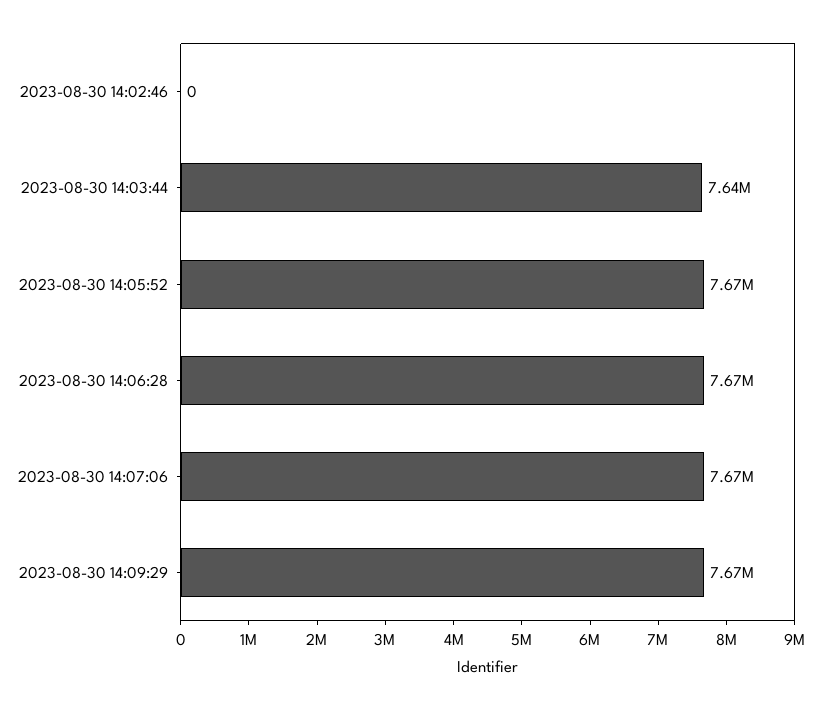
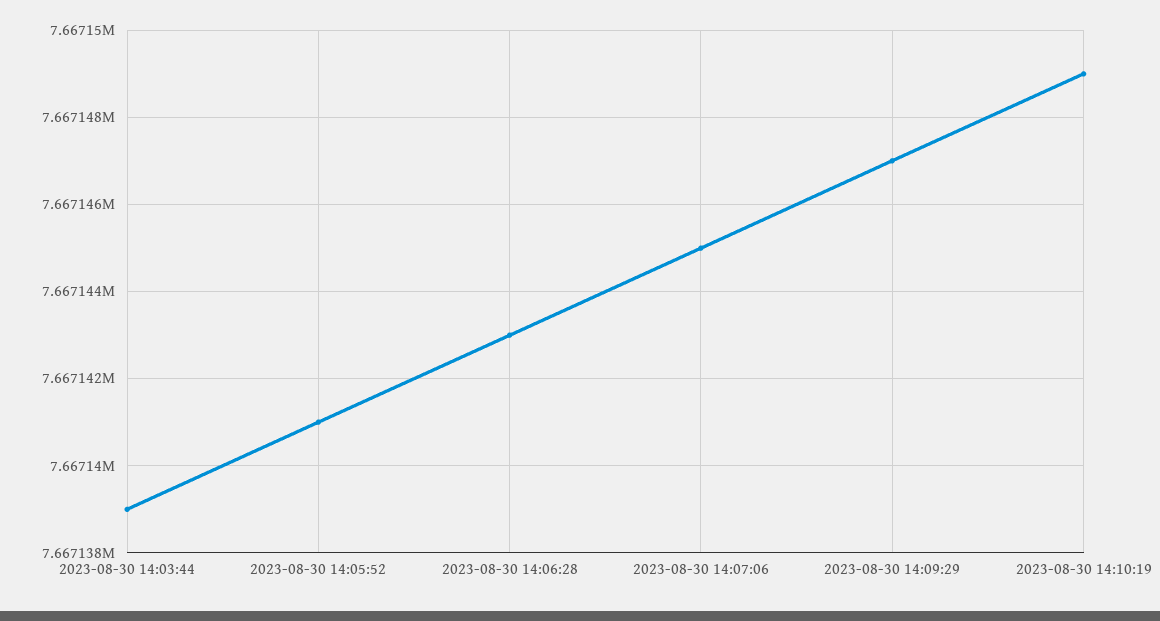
2023-08-30 14:02:46: 0 -> none
2023-08-30 14:03:44: 7640000 -> 7667139
2023-08-30 14:10:19: none -> 7667149

